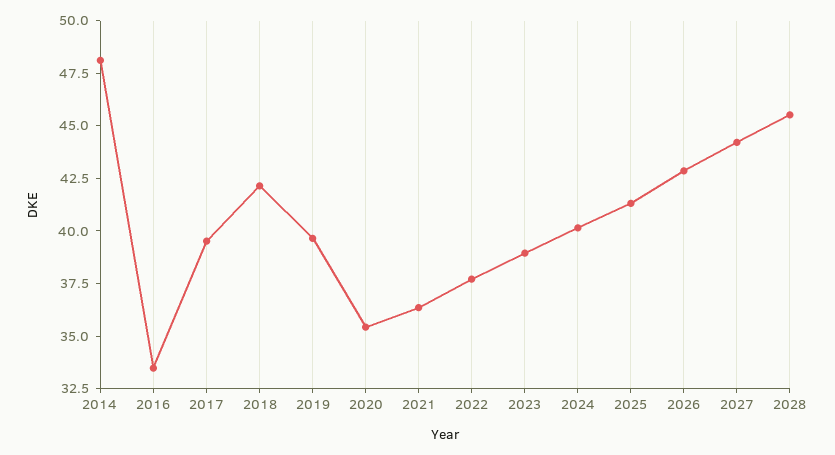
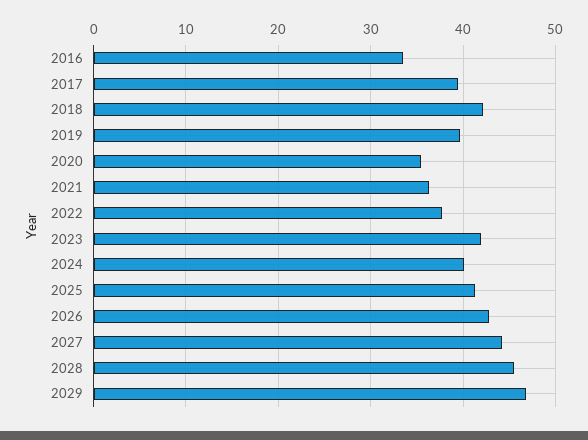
2014: 48 -> none
2023: 39 -> 42
2029: none -> 47

